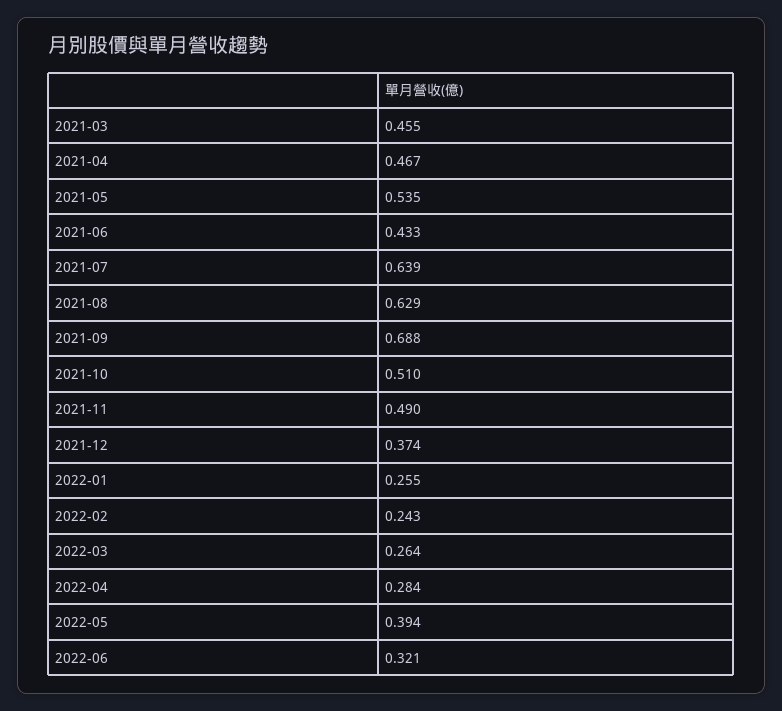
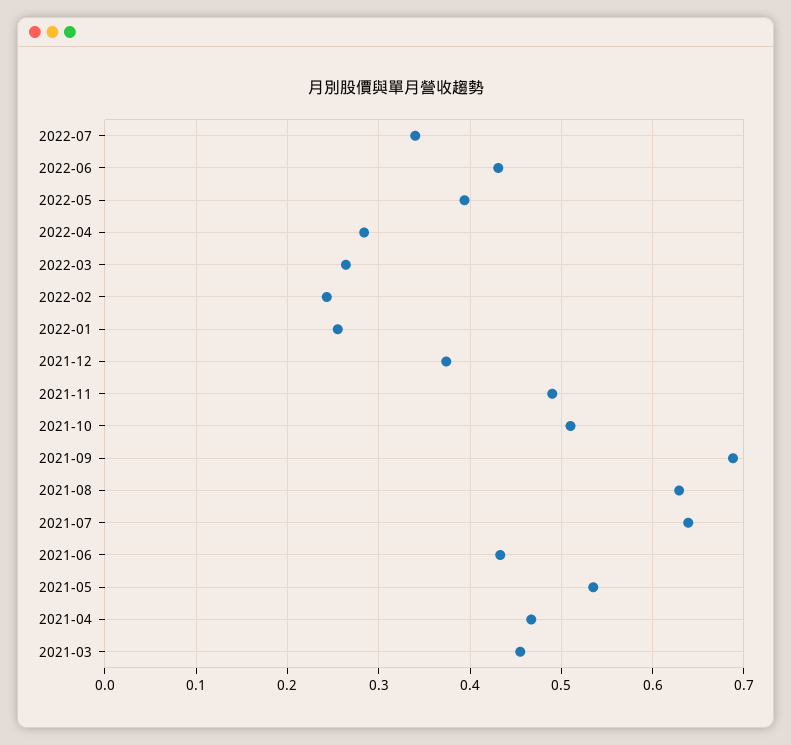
2022-06: 0.321 -> 0.43
2022-07: none -> 0.34

